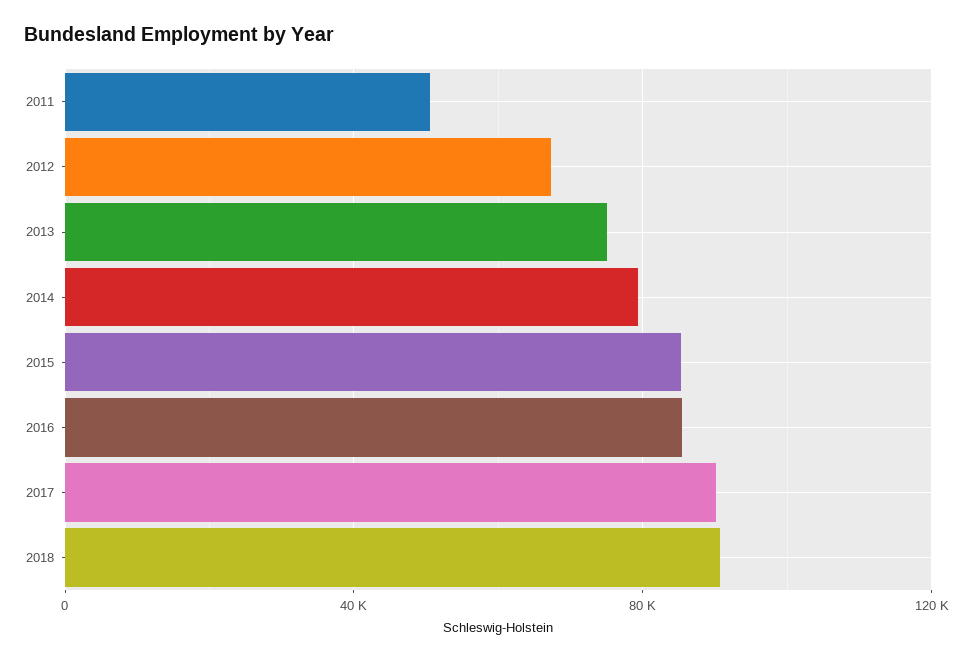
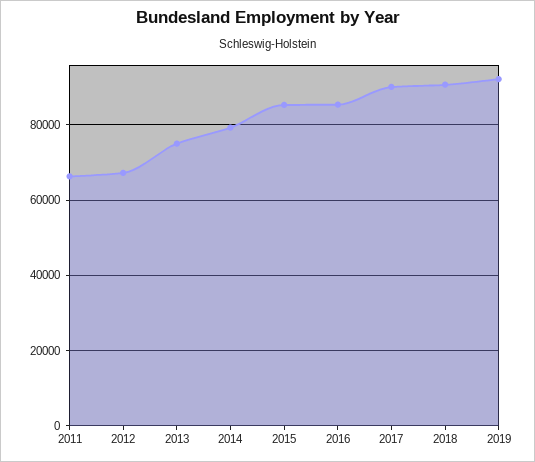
2011: 50000 -> 66000
2019: none -> 92000

